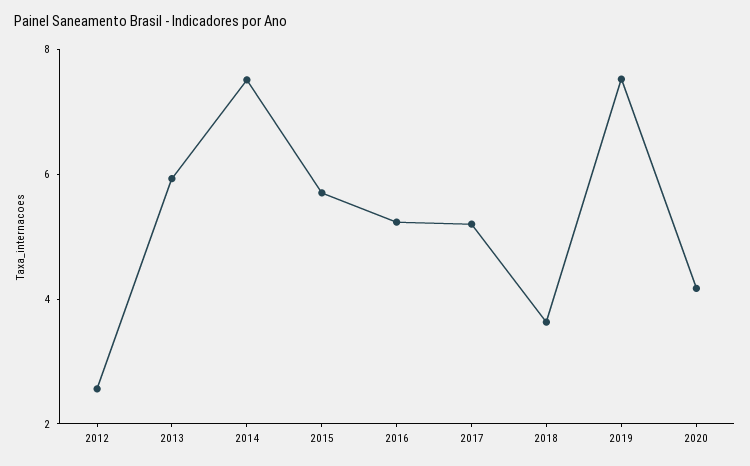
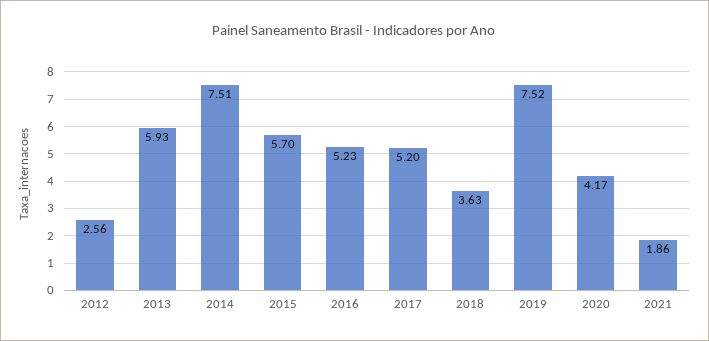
2021: none -> 1.86

